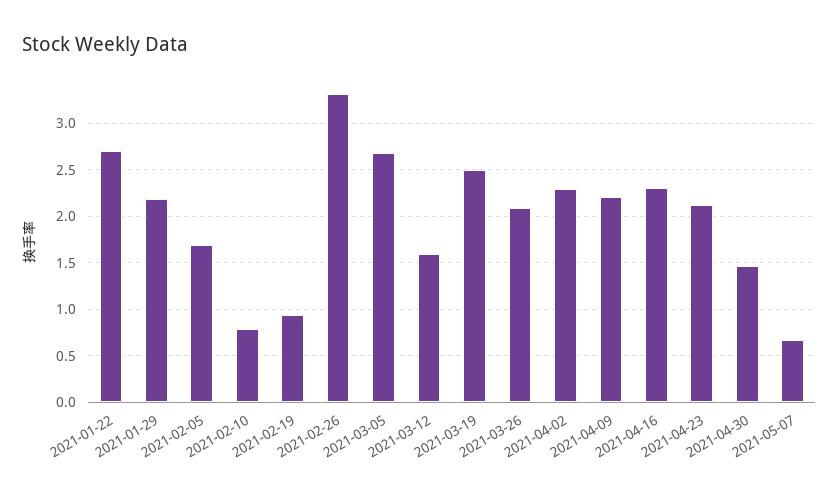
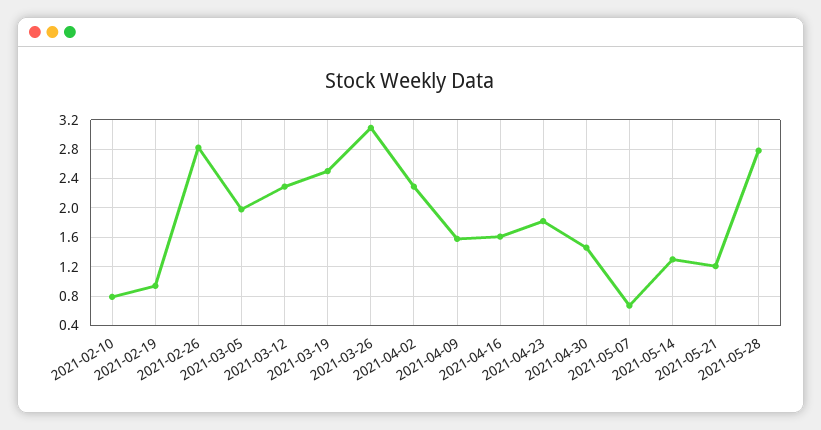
2021-01-22: 2.7 -> none
2021-01-29: 2.2 -> none
2021-02-05: 1.7 -> none
2021-02-26: 3.3 -> 2.8
2021-03-05: 2.7 -> 2
2021-03-12: 1.6 -> 2.3
2021-03-26: 2.1 -> 3.1
2021-04-09: 2.2 -> 1.6
2021-04-16: 2.3 -> 1.6
2021-04-23: 2.1 -> 1.8
2021-05-14: none -> 1.3
2021-05-21: none -> 1.2
2021-05-28: none -> 2.8

